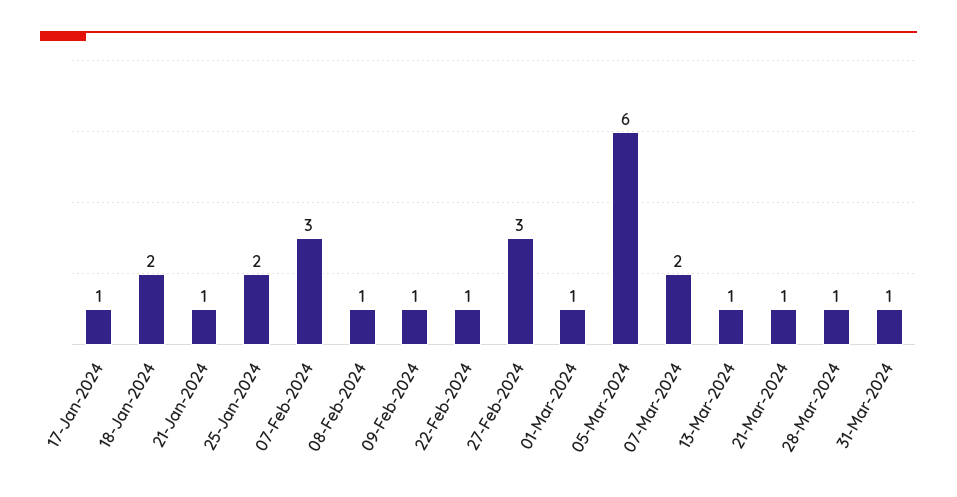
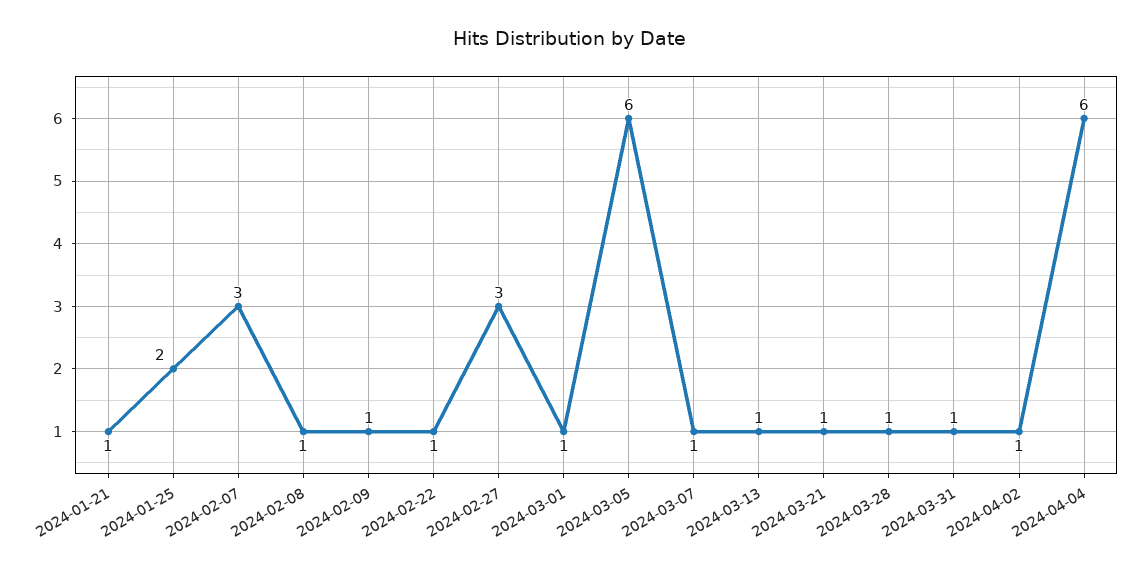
17-Jan-2024: 1 -> none
18-Jan-2024: 2 -> none
07-Mar-2024: 2 -> 1
2024-04-02: none -> 1
2024-04-04: none -> 6

